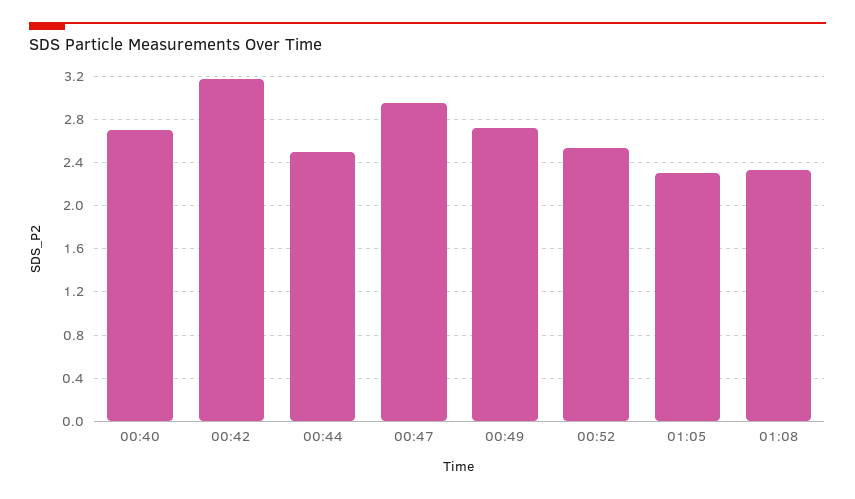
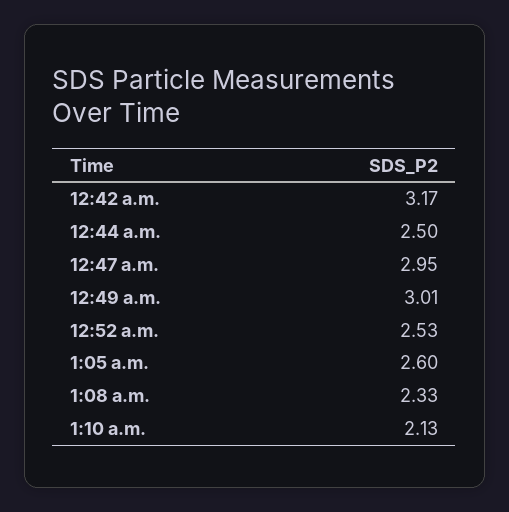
00:40: 2.7 -> none
00:49: 2.7 -> 3.01
01:05: 2.3 -> 2.6
1:10 a.m.: none -> 2.13

